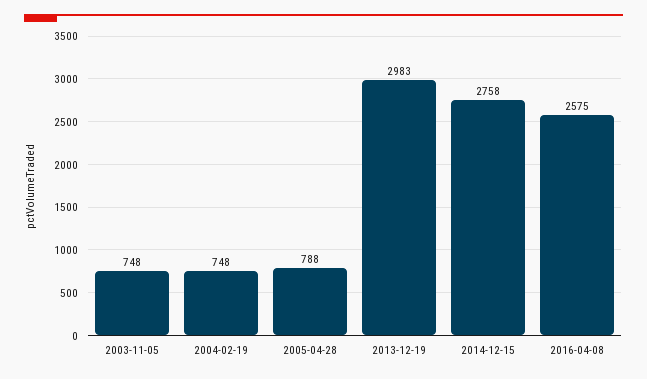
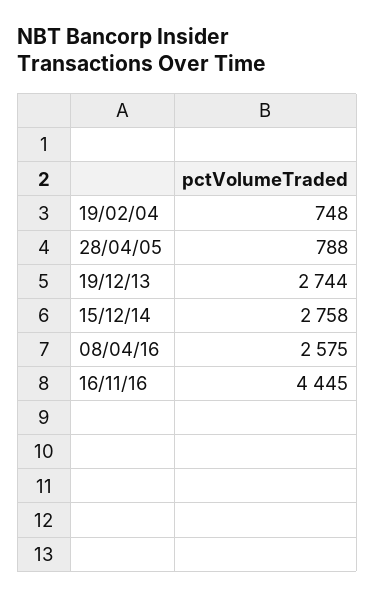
2003-11-05: 748 -> none
2013-12-19: 2983 -> 2744
16/11/16: none -> 4445

